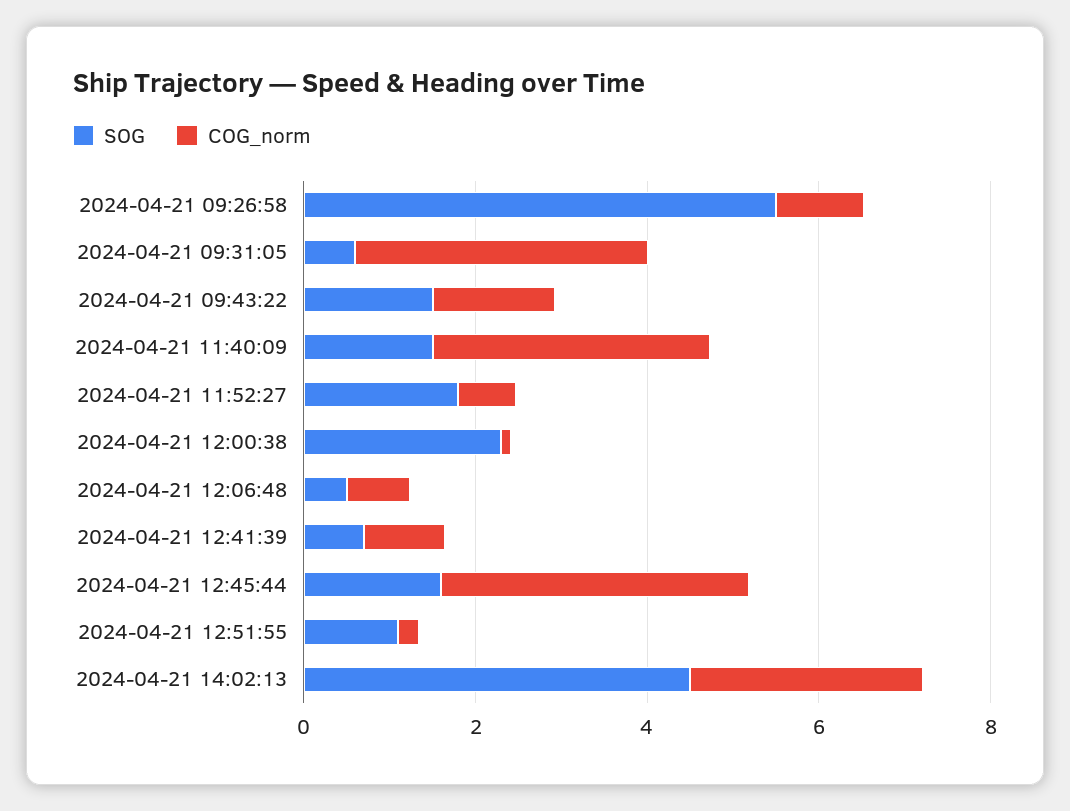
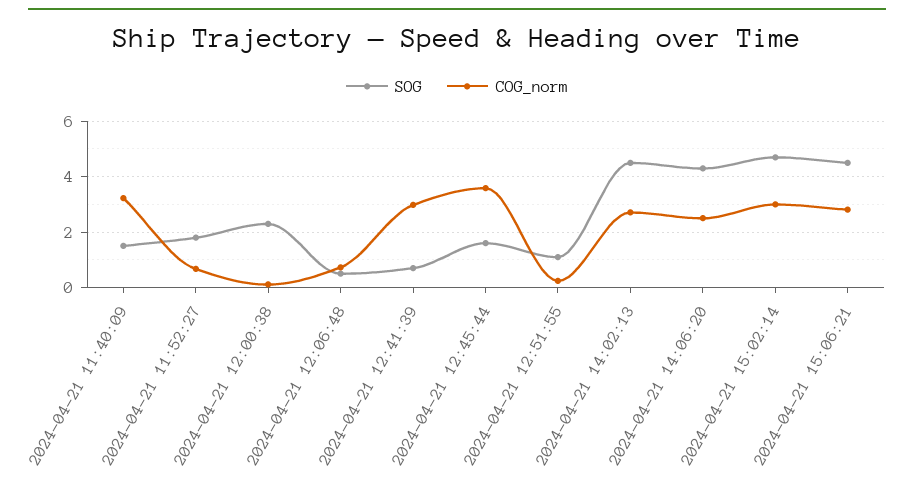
SOG, 2024-04-21 09:26:58: 5.5 -> none
COG_norm, 2024-04-21 09:26:58: 1 -> none
SOG, 2024-04-21 09:31:05: 0.5 -> none
COG_norm, 2024-04-21 09:31:05: 3.5 -> none
SOG, 2024-04-21 09:43:22: 1.5 -> none
COG_norm, 2024-04-21 09:43:22: 1.5 -> none
COG_norm, 2024-04-21 12:41:39: 1 -> 3
SOG, 2024-04-21 14:06:20: none -> 4.25
COG_norm, 2024-04-21 14:06:20: none -> 2.5
SOG, 2024-04-21 15:02:14: none -> 4.75
COG_norm, 2024-04-21 15:02:14: none -> 3
SOG, 2024-04-21 15:06:21: none -> 4.5
COG_norm, 2024-04-21 15:06:21: none -> 2.75

